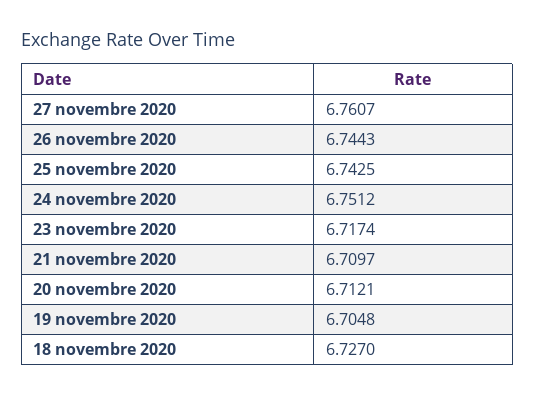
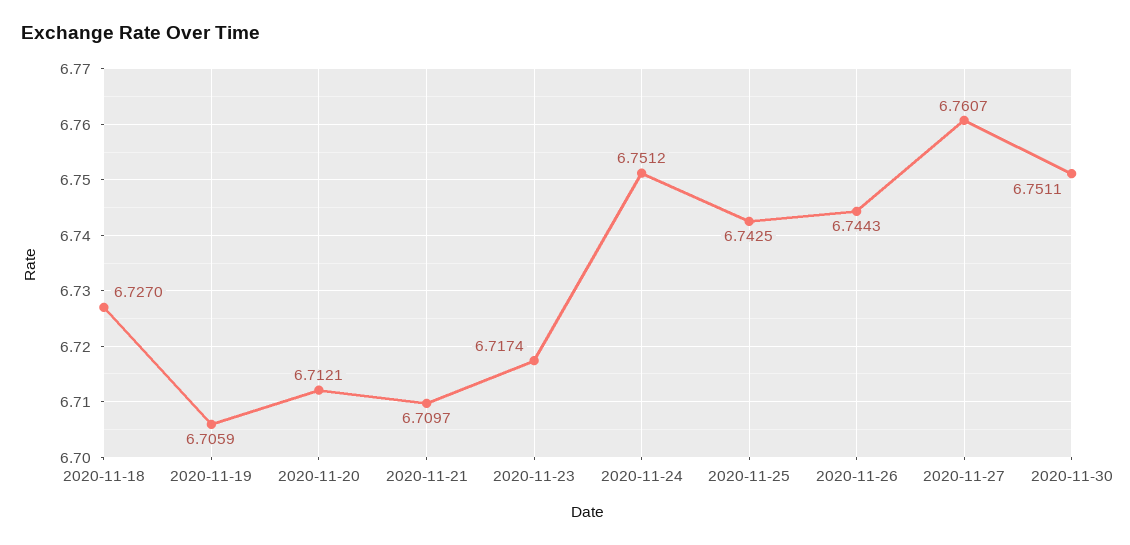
19 novembre 2020: 6.7048 -> 6.7059
2020-11-30: none -> 6.7511

